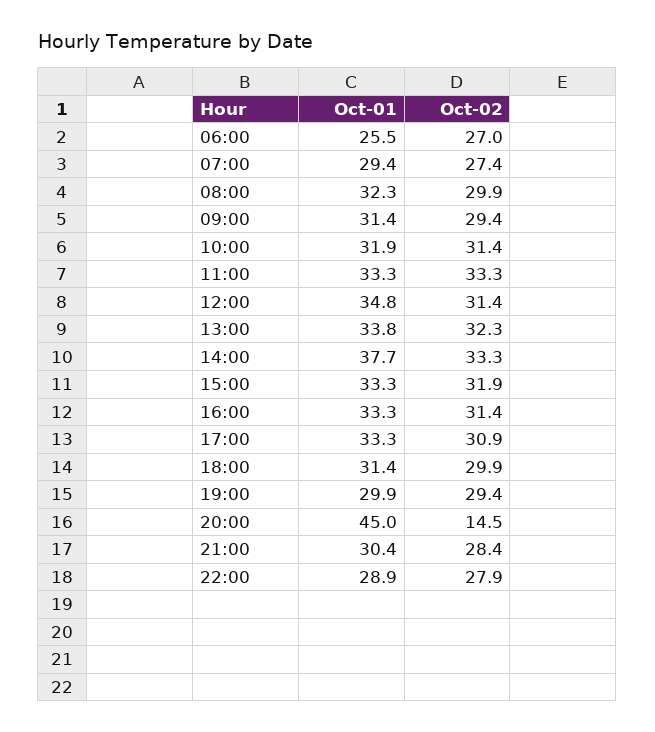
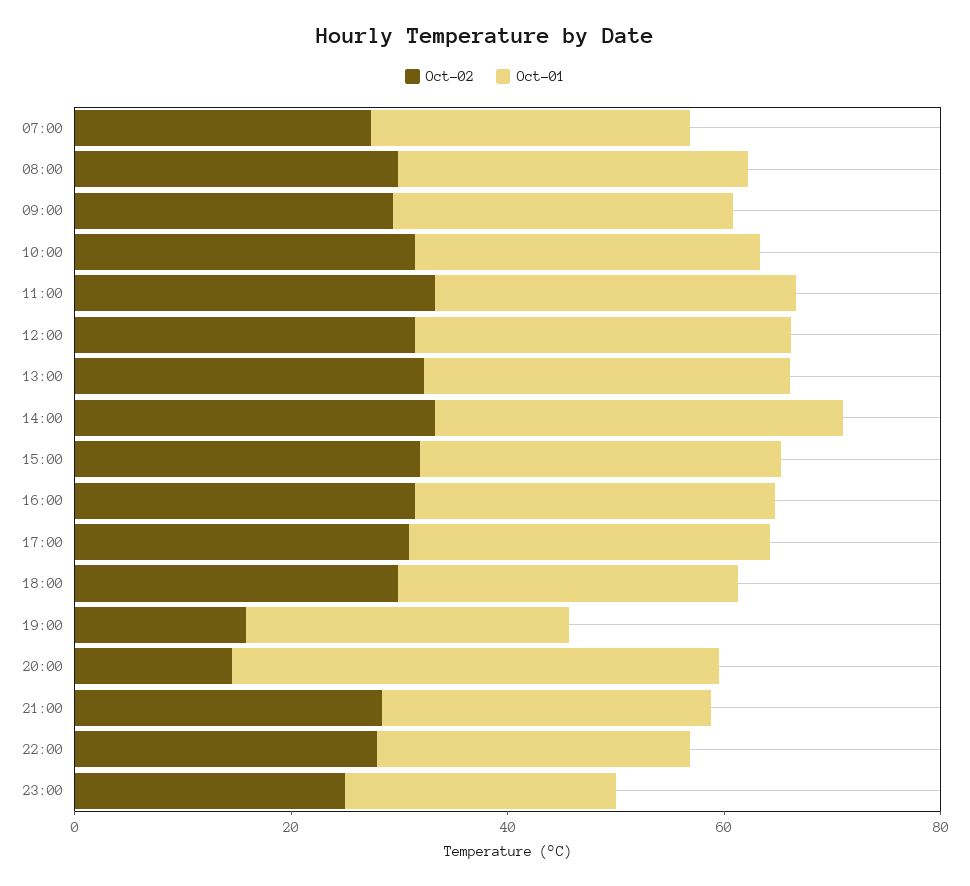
Oct-01, 06:00: 25.5 -> none
Oct-02, 06:00: 27 -> none
Oct-02, 19:00: 29.4 -> 15
Oct-02, 23:00: none -> 25
Oct-01, 23:00: none -> 25

